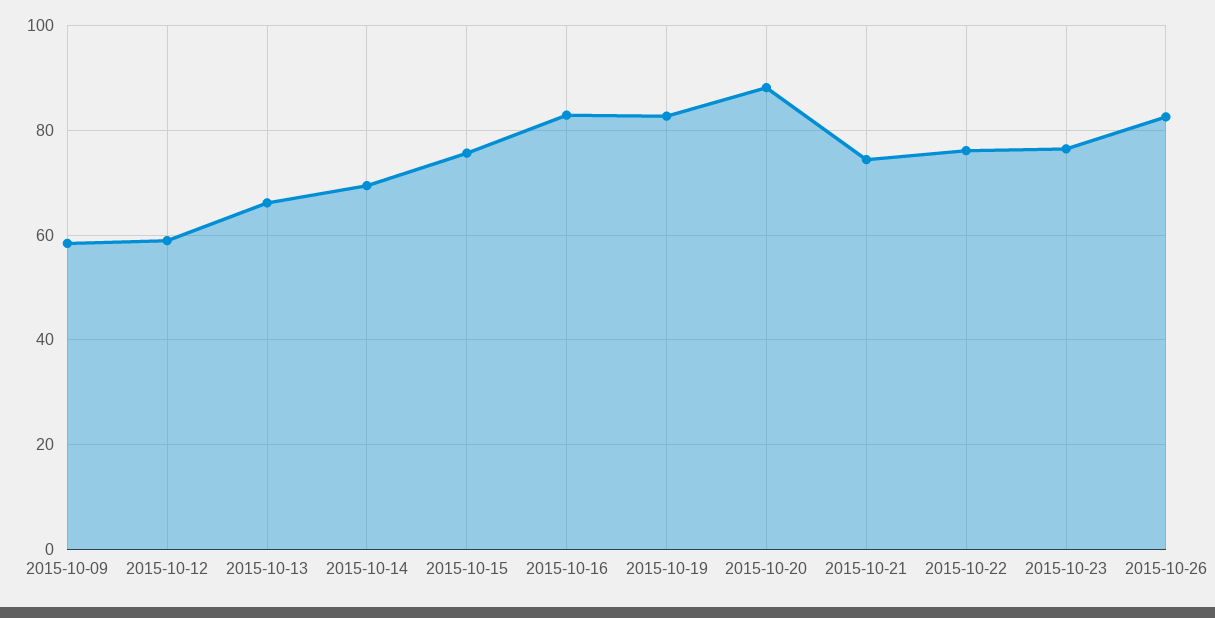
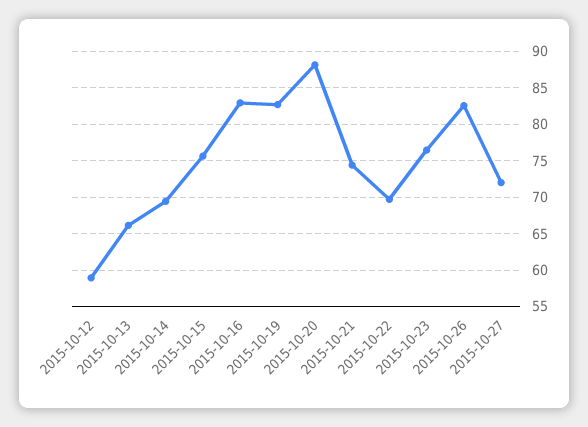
2015-10-09: 58 -> none
2015-10-22: 76 -> 70
2015-10-27: none -> 72

